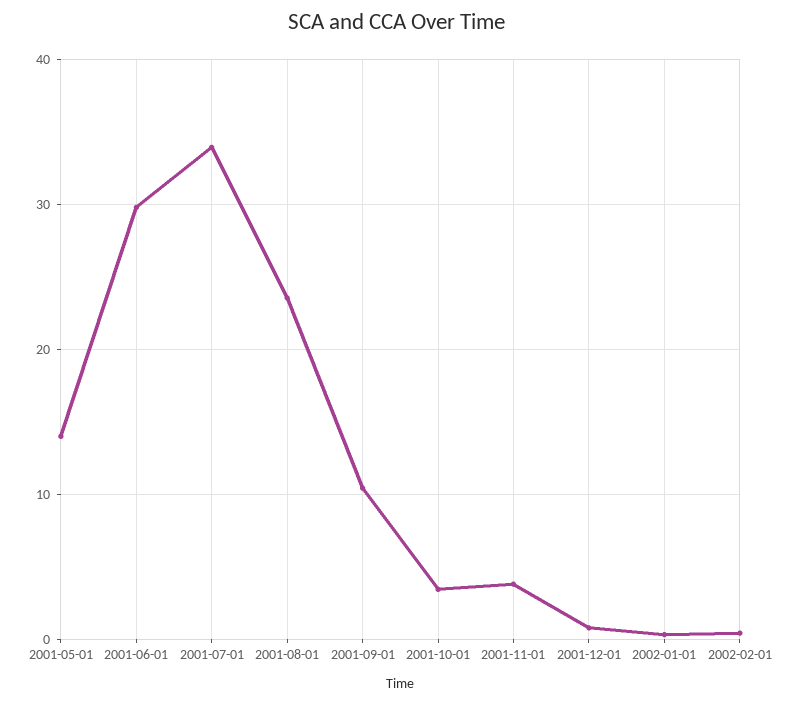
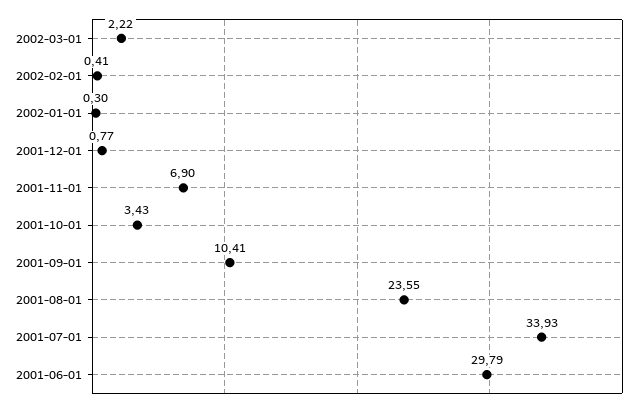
2001-05-01: 14 -> none
2001-11-01: 4 -> 6.9
2002-03-01: none -> 2.22

